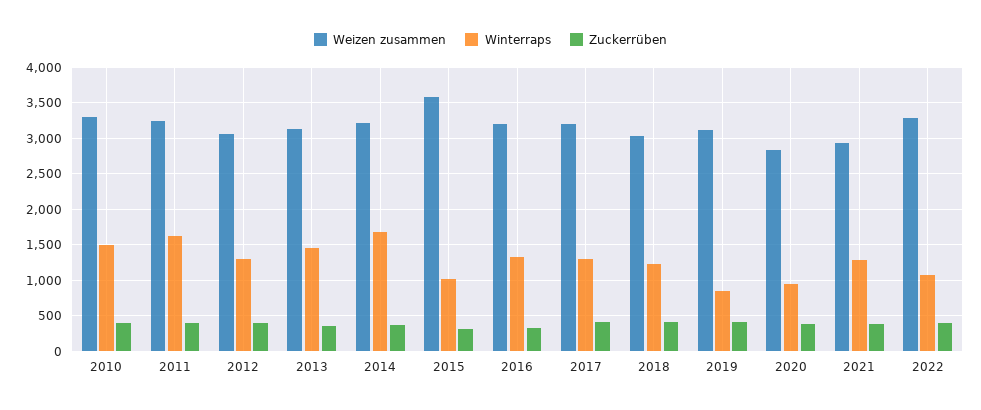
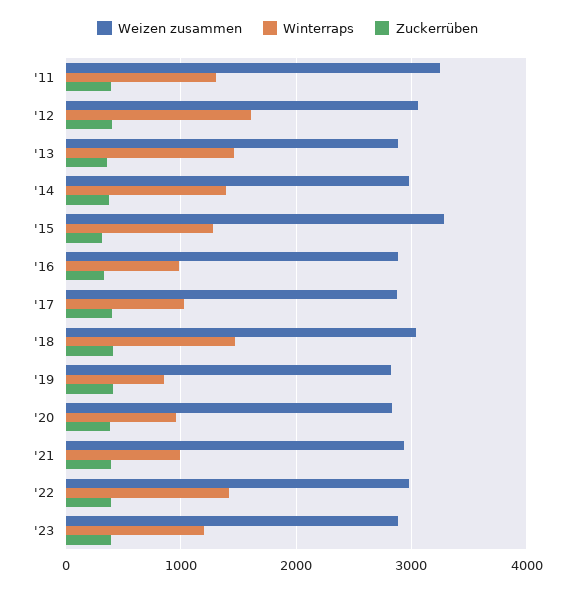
Weizen zusammen, 2010: 3300 -> none
Winterraps, 2010: 1500 -> none
Zuckerrüben, 2010: 400 -> none
Winterraps, 2011: 1600 -> 1300
Winterraps, 2012: 1300 -> 1600
Weizen zusammen, 2013: 3100 -> 2900
Weizen zusammen, 2014: 3200 -> 3000
Winterraps, 2014: 1700 -> 1400
Weizen zusammen, 2015: 3600 -> 3300
Winterraps, 2015: 1000 -> 1300
Weizen zusammen, 2016: 3200 -> 2900
Winterraps, 2016: 1300 -> 1000
Weizen zusammen, 2017: 3200 -> 2900
Winterraps, 2017: 1300 -> 1000
Winterraps, 2018: 1200 -> 1500
Weizen zusammen, 2019: 3100 -> 2800
Winterraps, 2021: 1300 -> 1000
Weizen zusammen, 2022: 3300 -> 3000
Winterraps, 2022: 1100 -> 1400
Weizen zusammen, '23: none -> 2900
Winterraps, '23: none -> 1200
Zuckerrüben, '23: none -> 400

